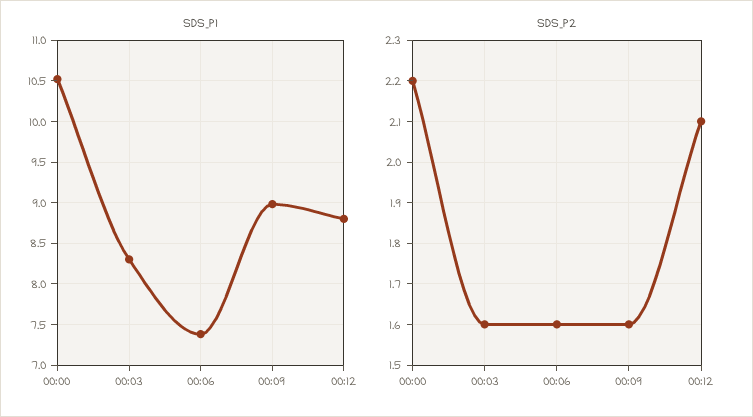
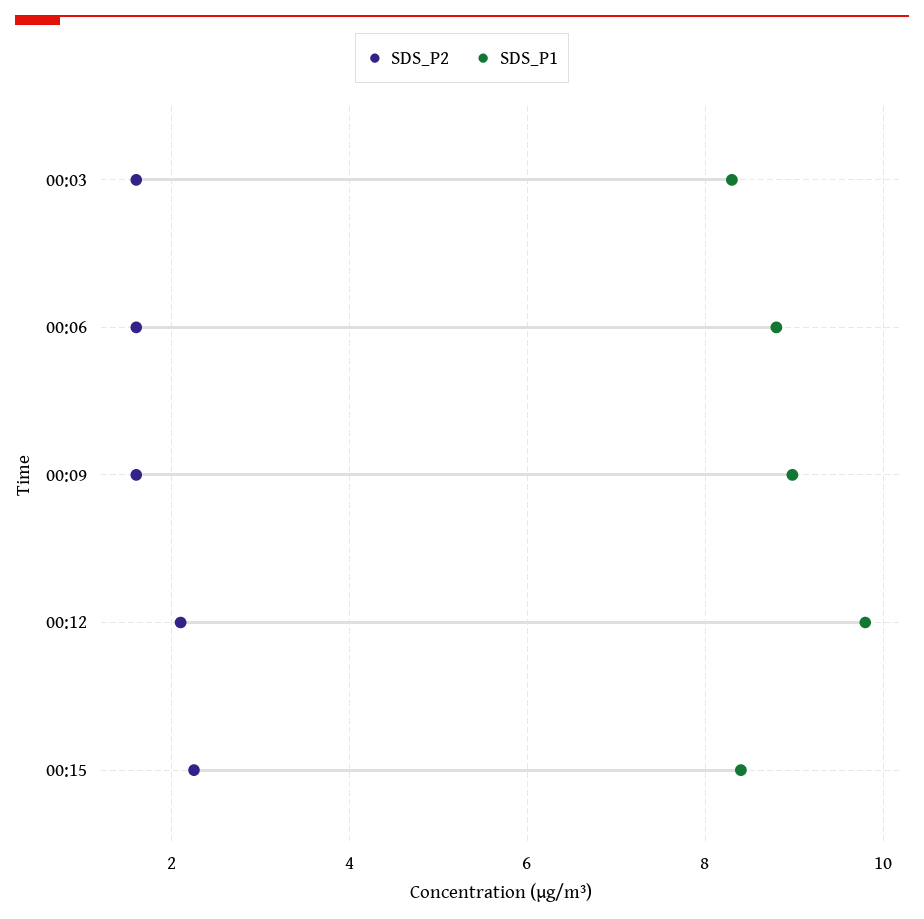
SDS_P1, 00:00: 10.5 -> none
SDS_P1, 00:06: 7.4 -> 8.8
SDS_P1, 00:12: 8.8 -> 9.8
SDS_P2, 00:00: 2.2 -> none
SDS_P2, 00:15: none -> 2.2
SDS_P1, 00:15: none -> 8.4

